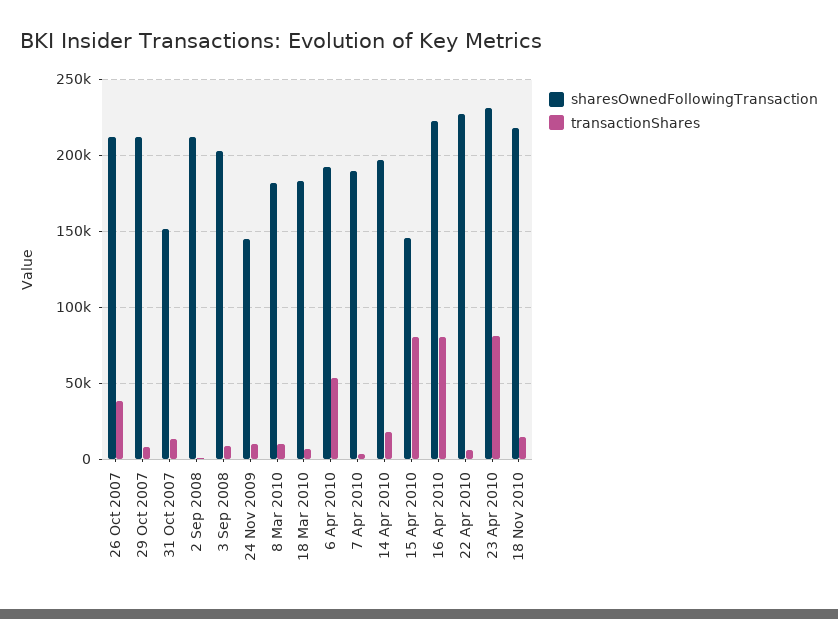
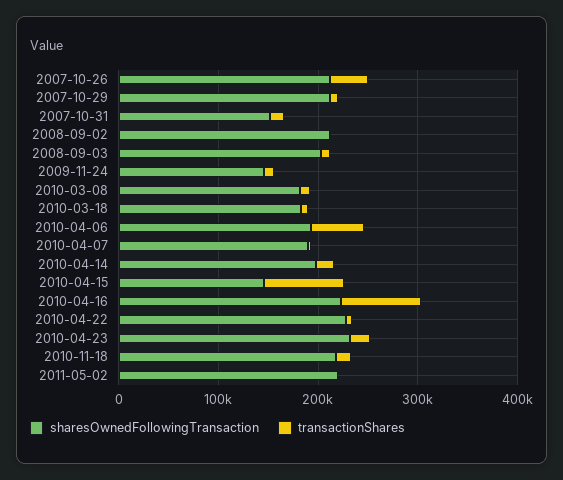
transactionShares, 23 Apr 2010: 80000 -> 20000
sharesOwnedFollowingTransaction, 2011-05-02: none -> 220000
transactionShares, 2011-05-02: none -> 0

